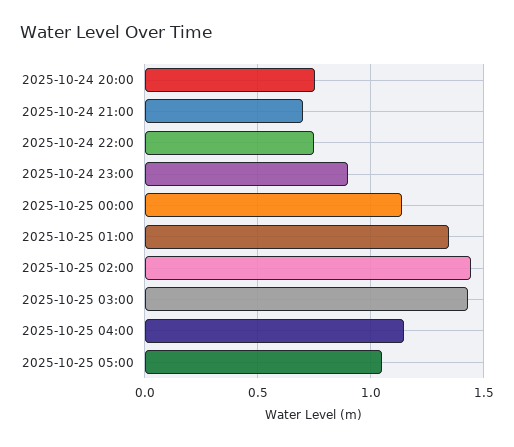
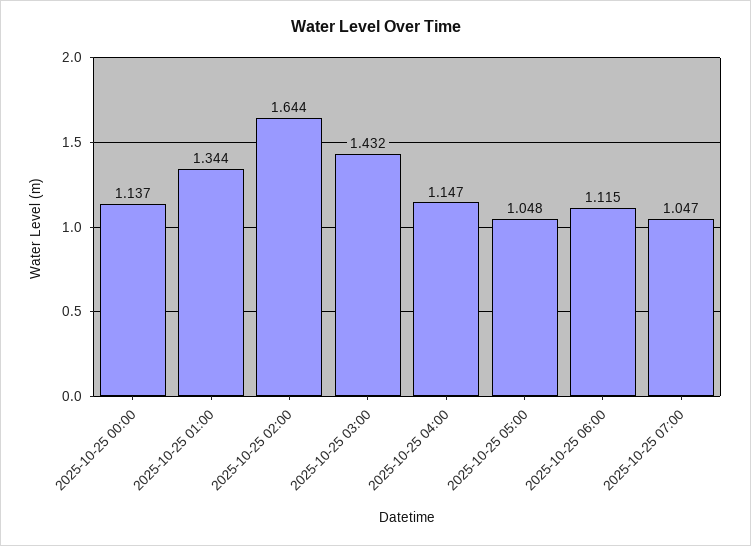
2025-10-24 20:00: 0.75 -> none
2025-10-24 21:00: 0.7 -> none
2025-10-24 22:00: 0.75 -> none
2025-10-24 23:00: 0.9 -> none
2025-10-25 02:00: 1.45 -> 1.644
2025-10-25 06:00: none -> 1.115
2025-10-25 07:00: none -> 1.047

